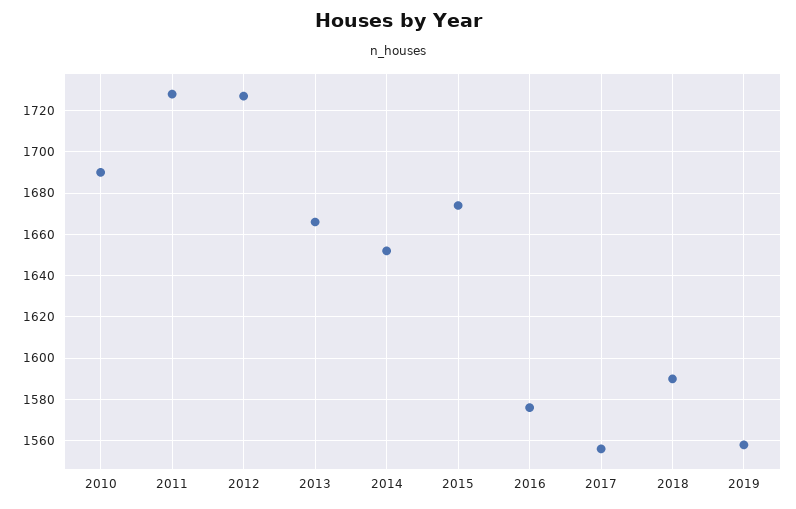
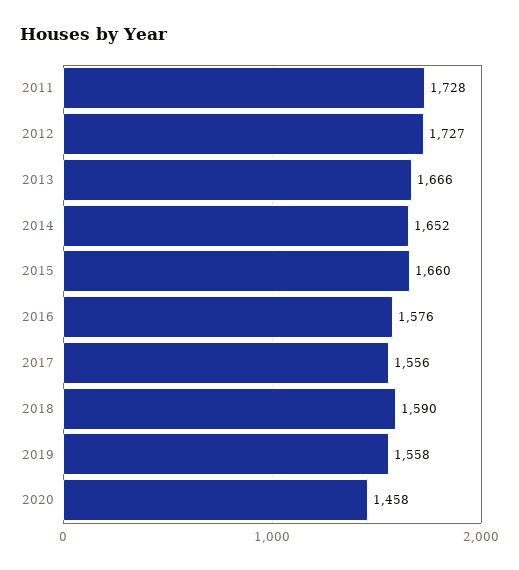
2010: 1690 -> none
2015: 1675 -> 1660
2020: none -> 1458

